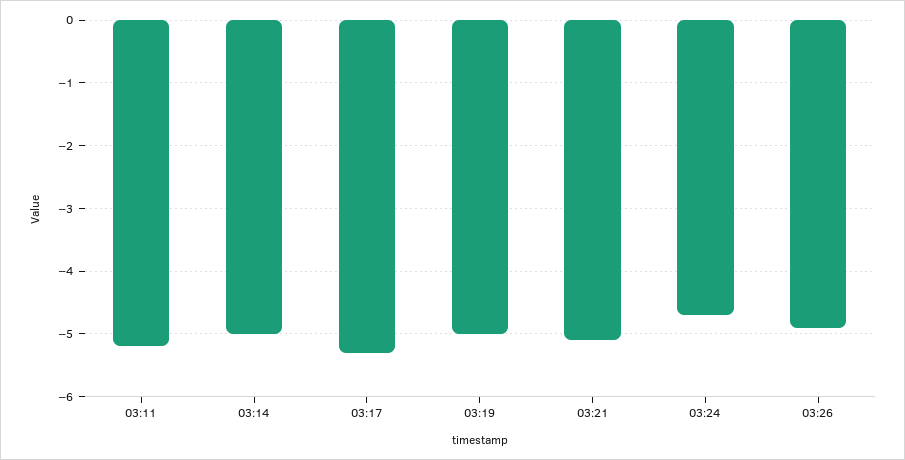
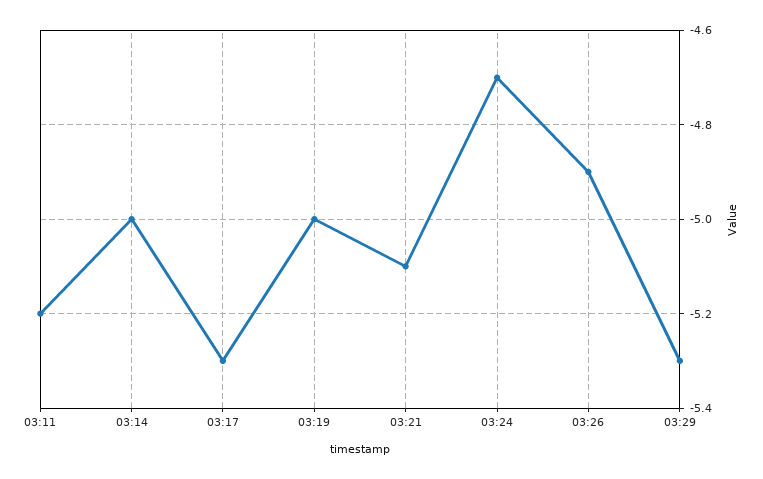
03:29: none -> -5.3

